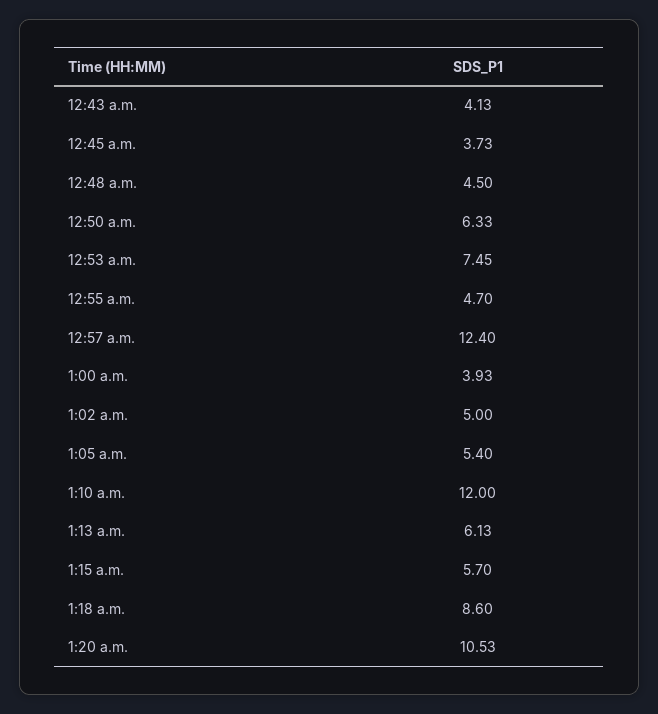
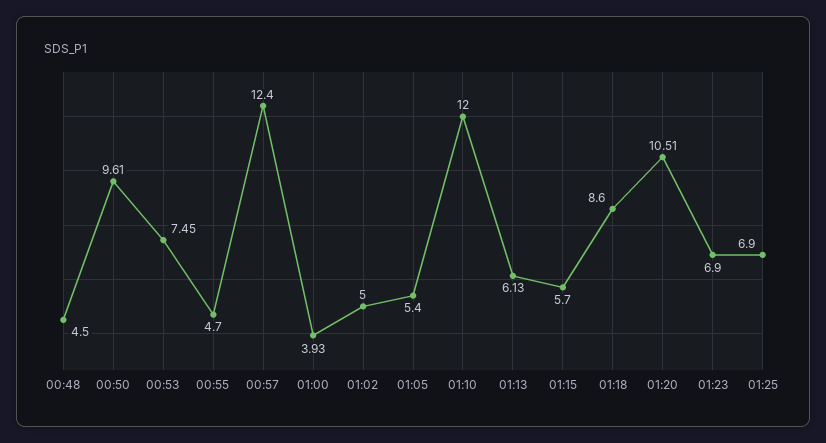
12:43 a.m.: 4.13 -> none
12:45 a.m.: 3.73 -> none
12:50 a.m.: 6.33 -> 9.61
1:20 a.m.: 10.53 -> 10.51
01:23: none -> 6.9
01:25: none -> 6.9

